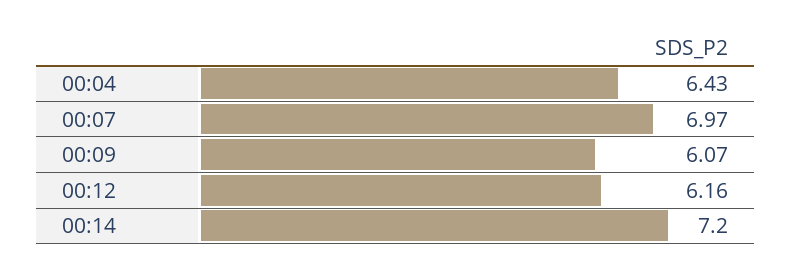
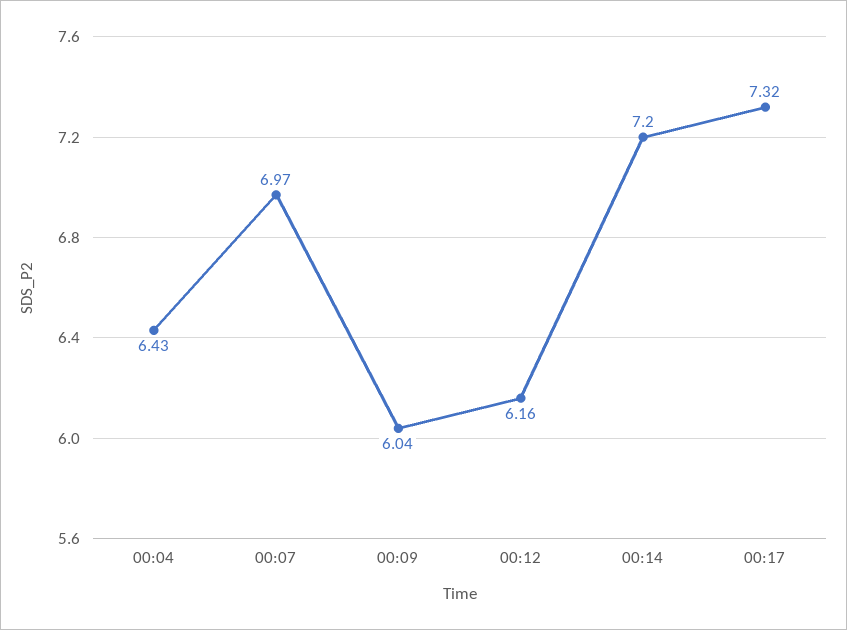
00:09: 6.07 -> 6.04
00:17: none -> 7.32

